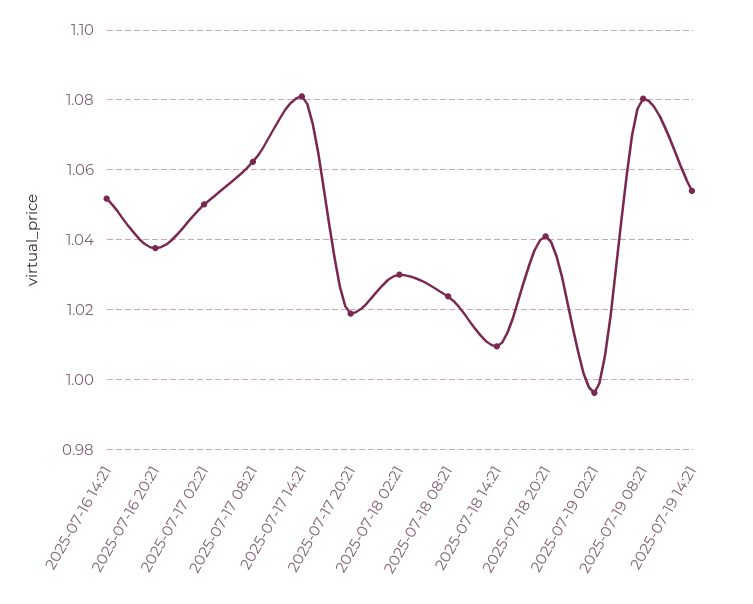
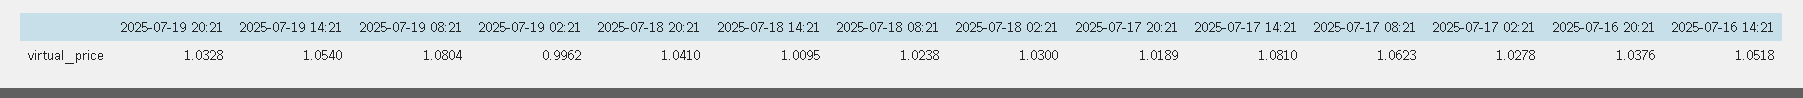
2025-07-17 02:21: 1.05 -> 1.0278
2025-07-19 20:21: none -> 1.0328

